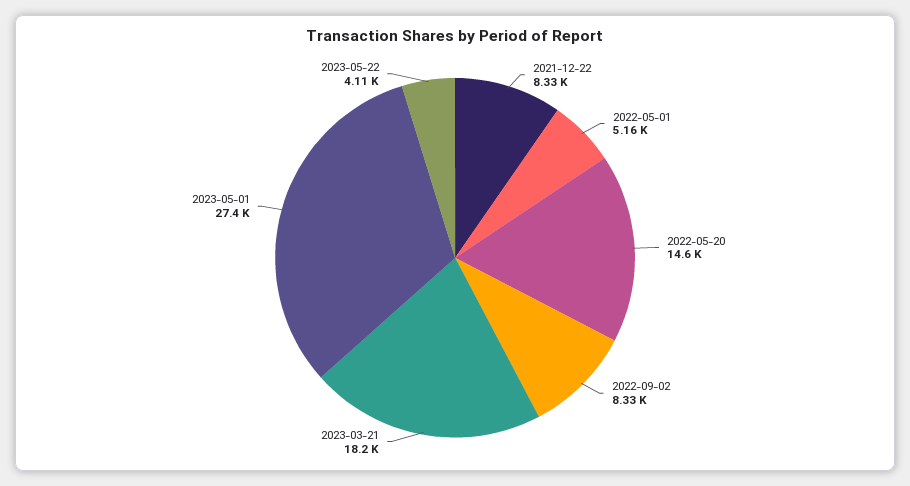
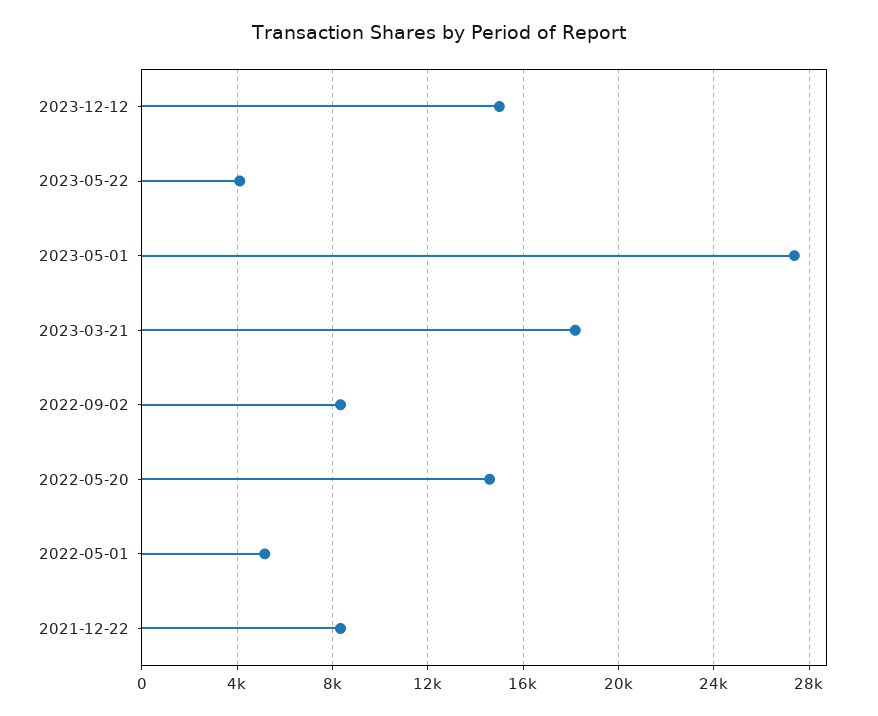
2023-12-12: none -> 15000

